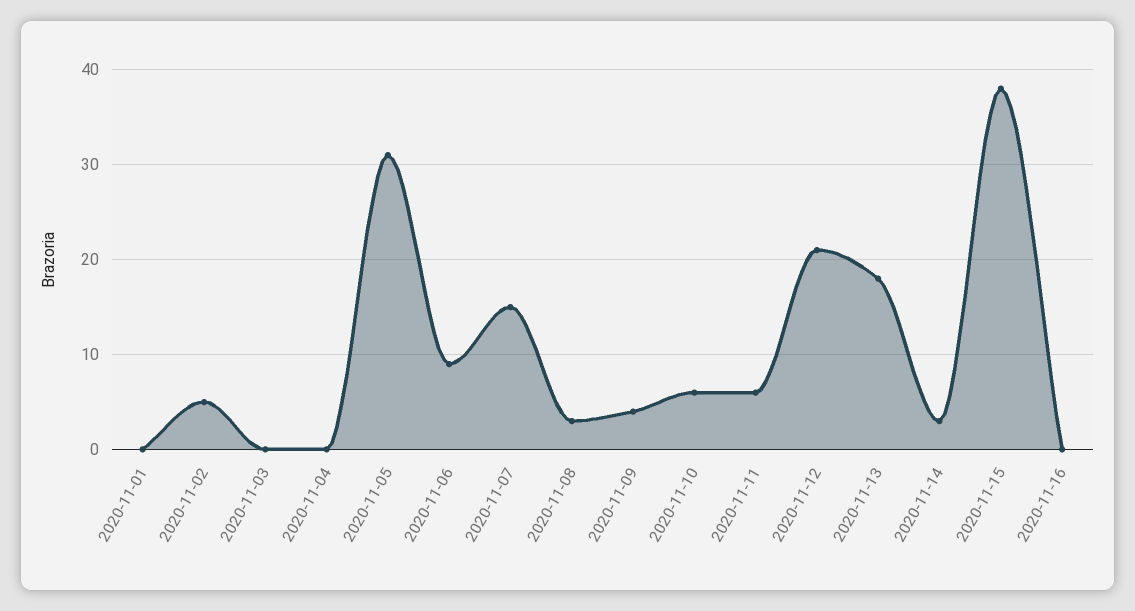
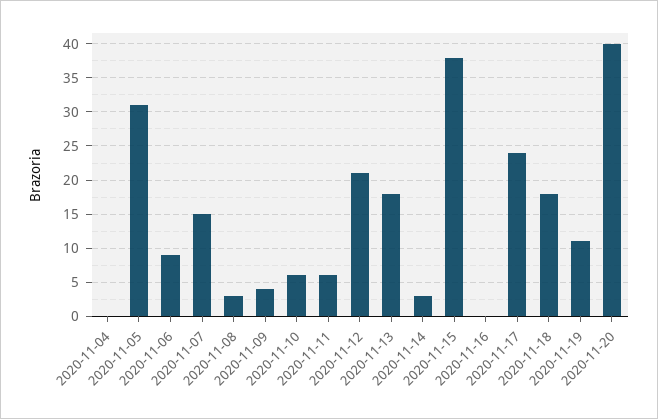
2020-11-01: 0 -> none
2020-11-02: 5 -> none
2020-11-03: 0 -> none
2020-11-17: none -> 24
2020-11-18: none -> 18
2020-11-19: none -> 11
2020-11-20: none -> 40

